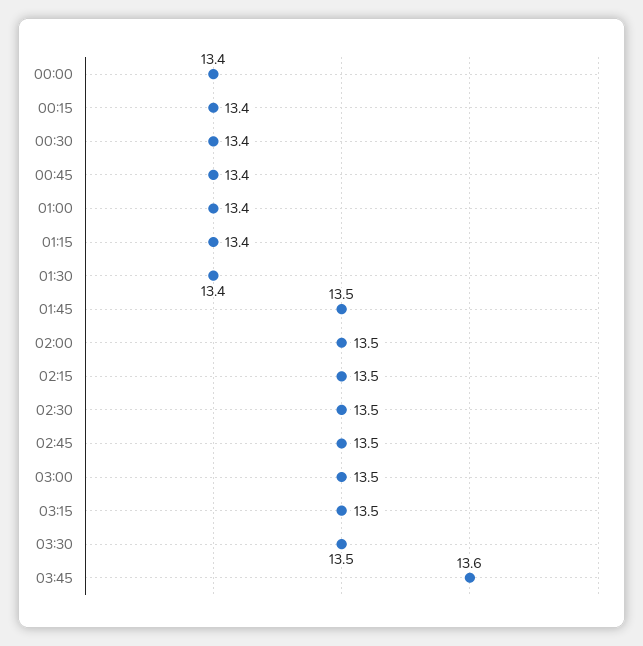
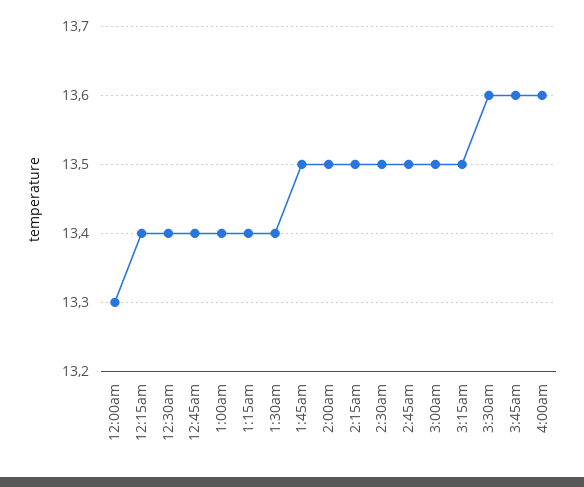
00:00: 13.4 -> 13.3
03:30: 13.5 -> 13.6
4:00am: none -> 13.6

